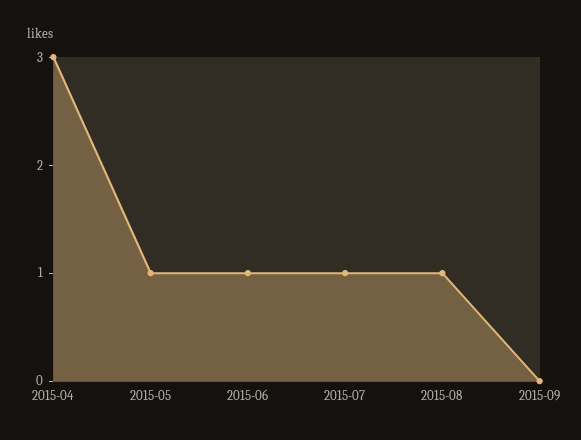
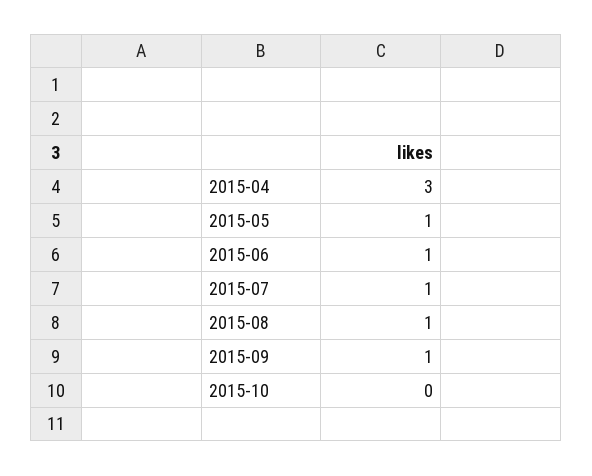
2015-09: 0 -> 1
2015-10: none -> 0

